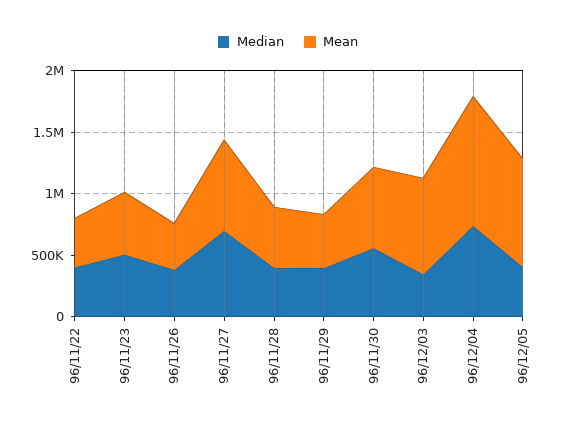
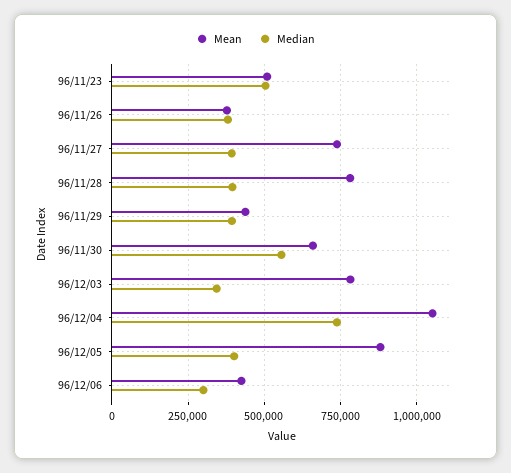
Median, 96/11/22: 400000 -> none
Mean, 96/11/22: 400000 -> none
Median, 96/11/27: 700000 -> 400000
Mean, 96/11/28: 500000 -> 775000
Mean, 96/12/06: none -> 425000
Median, 96/12/06: none -> 300000

